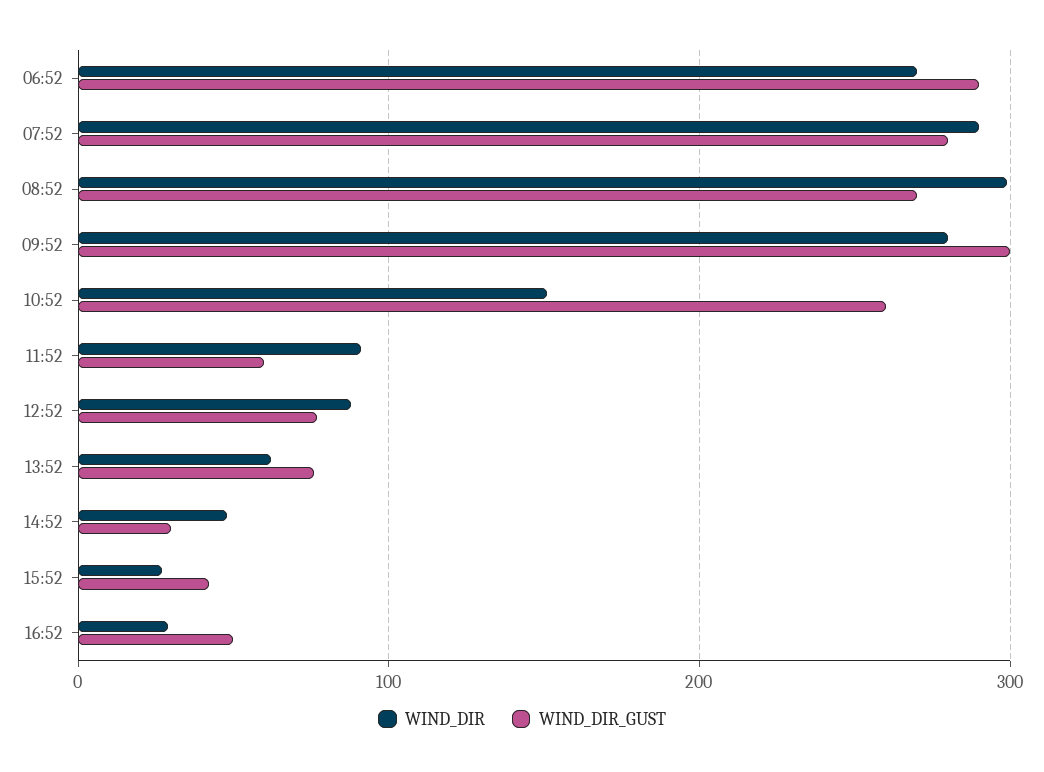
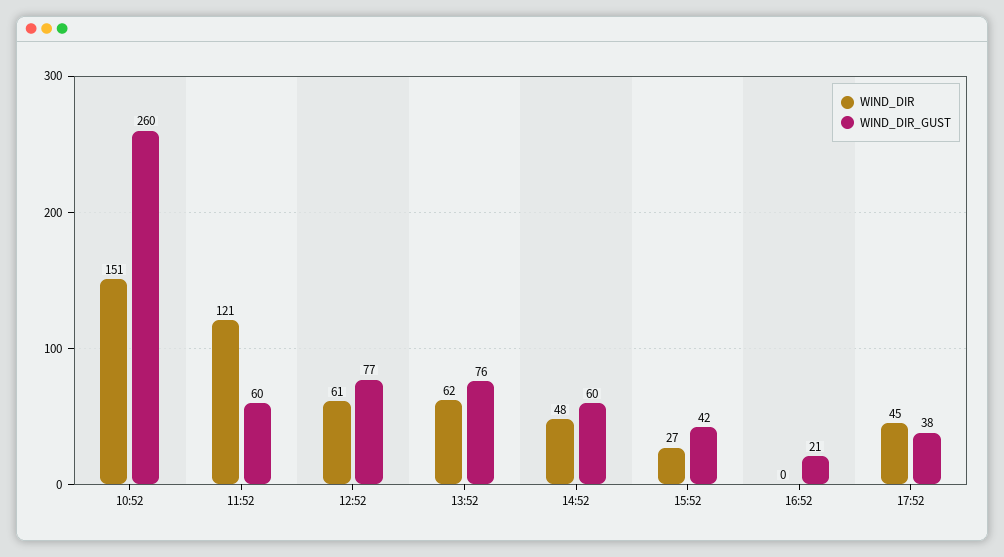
WIND_DIR, 06:52: 270 -> none
WIND_DIR_GUST, 06:52: 290 -> none
WIND_DIR, 07:52: 290 -> none
WIND_DIR_GUST, 07:52: 280 -> none
WIND_DIR, 08:52: 300 -> none
WIND_DIR_GUST, 08:52: 270 -> none
WIND_DIR, 09:52: 280 -> none
WIND_DIR_GUST, 09:52: 300 -> none
WIND_DIR, 11:52: 90 -> 121
WIND_DIR, 12:52: 90 -> 61
WIND_DIR_GUST, 14:52: 30 -> 60
WIND_DIR, 16:52: 30 -> 0
WIND_DIR_GUST, 16:52: 50 -> 21
WIND_DIR, 17:52: none -> 45
WIND_DIR_GUST, 17:52: none -> 38

